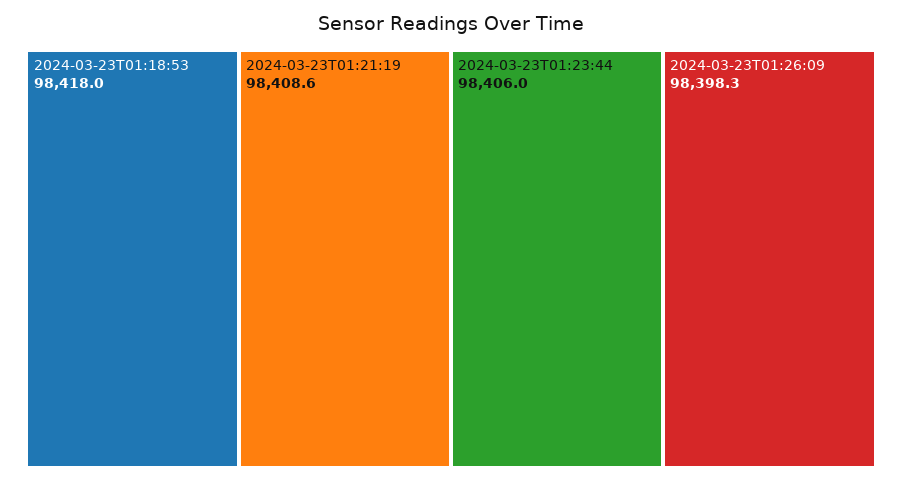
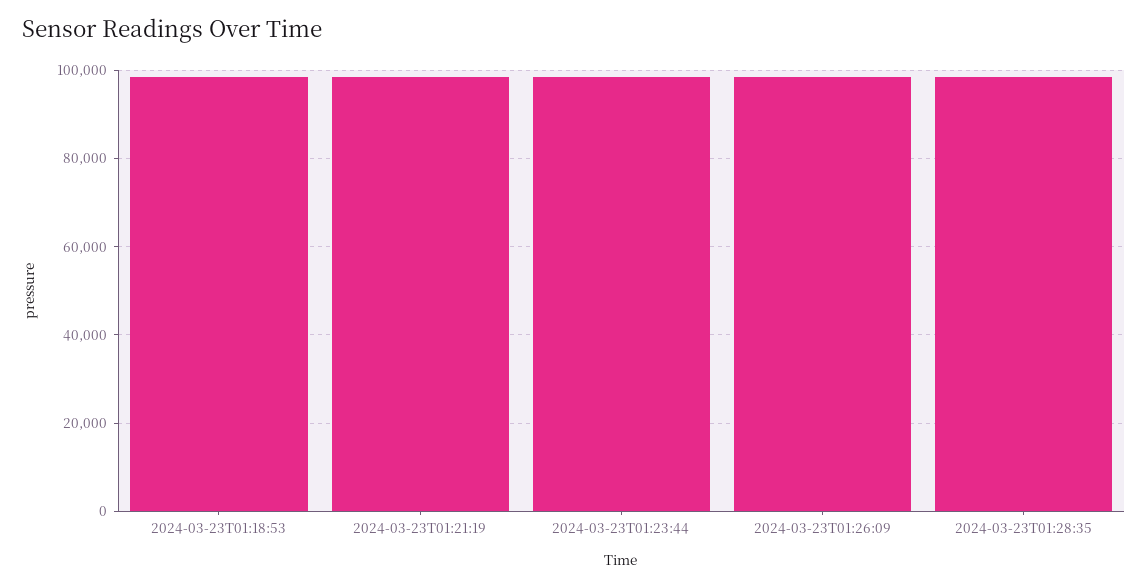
2024-03-23T01:28:35: none -> 98000

